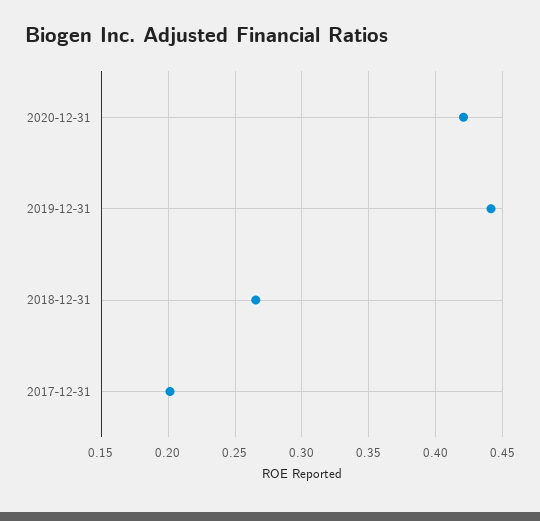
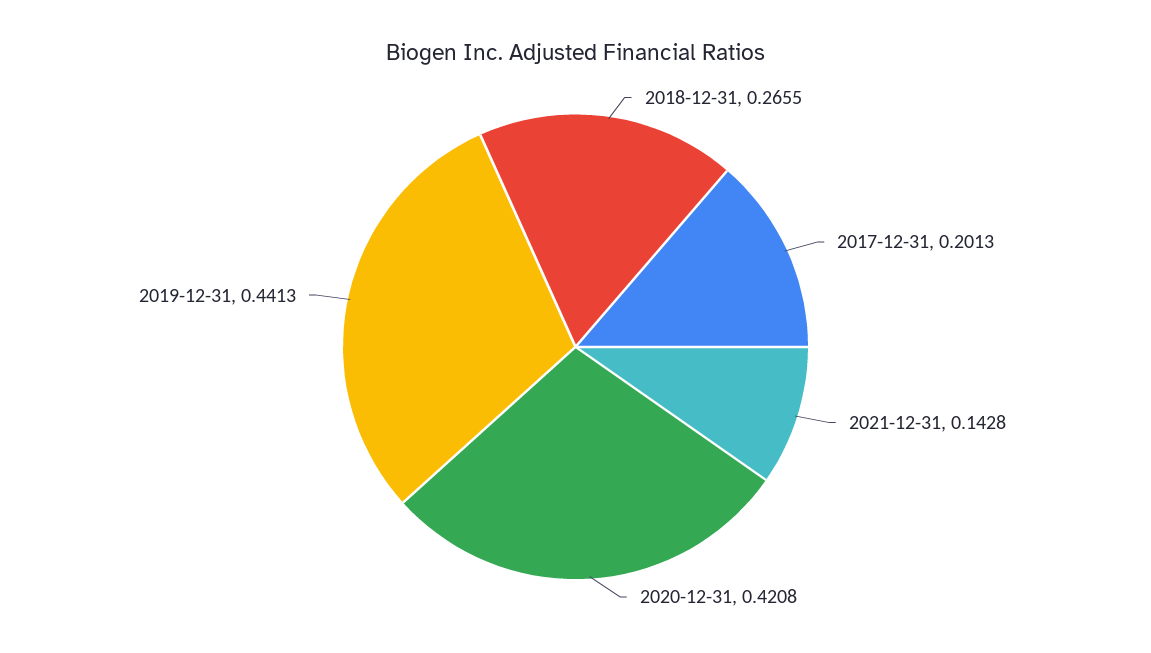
2021-12-31: none -> 0.1428

